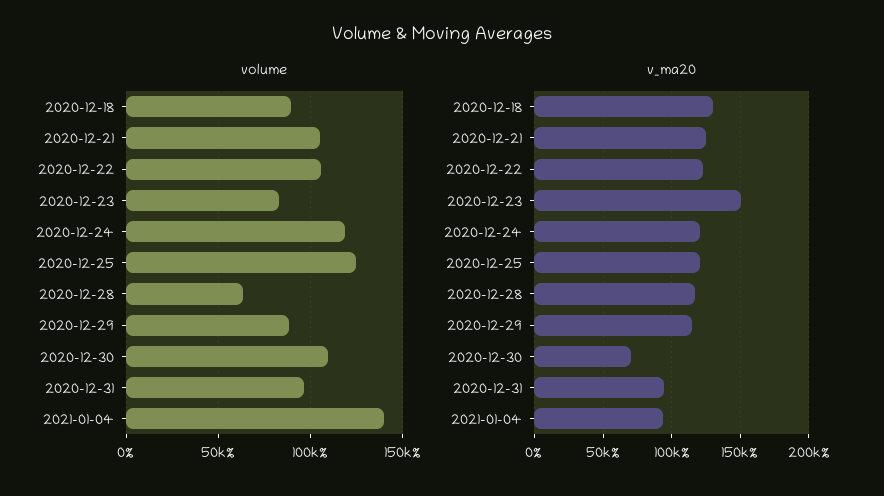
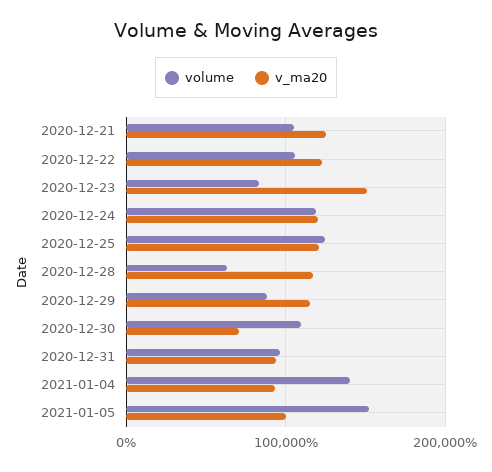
volume, 2020-12-18: 90000 -> none
v_ma20, 2020-12-18: 130000 -> none
volume, 2021-01-05: none -> 150000
v_ma20, 2021-01-05: none -> 100000

